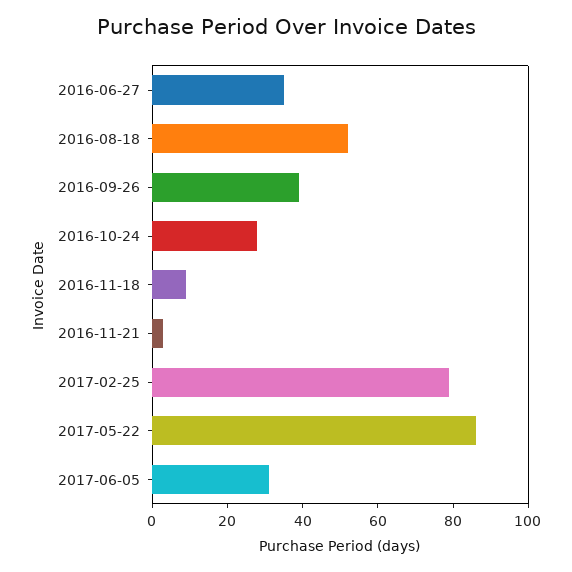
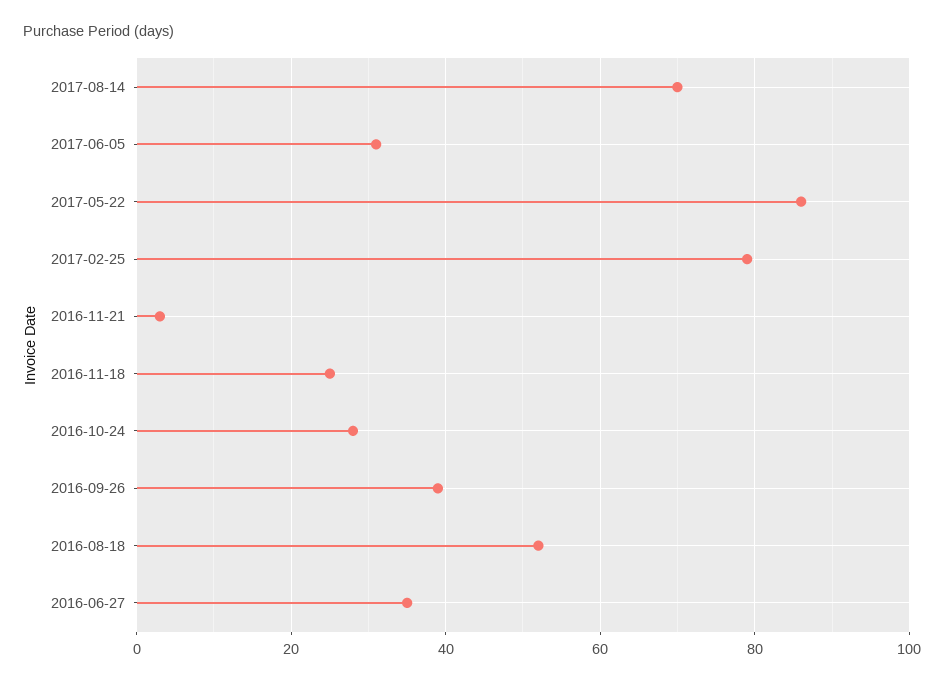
2016-11-18: 10 -> 25
2017-08-14: none -> 70

